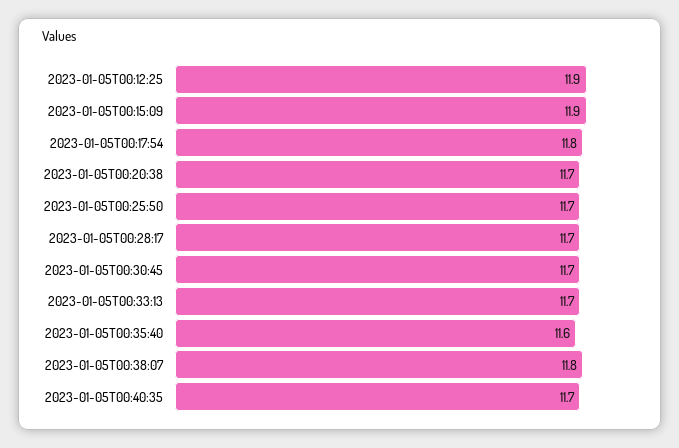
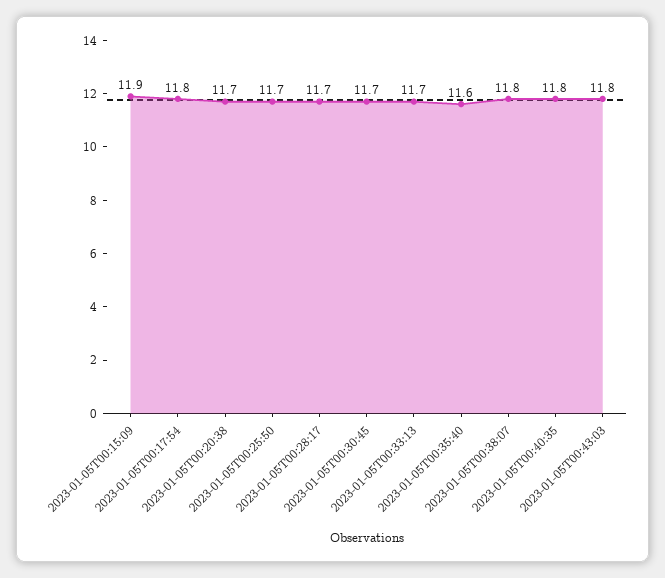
2023-01-05T00:12:25: 11.9 -> none
2023-01-05T00:40:35: 11.7 -> 11.8
2023-01-05T00:43:03: none -> 11.8

